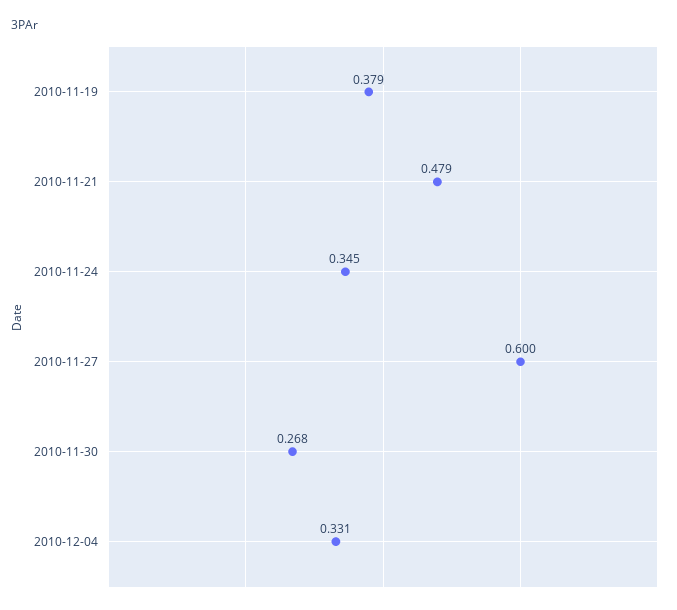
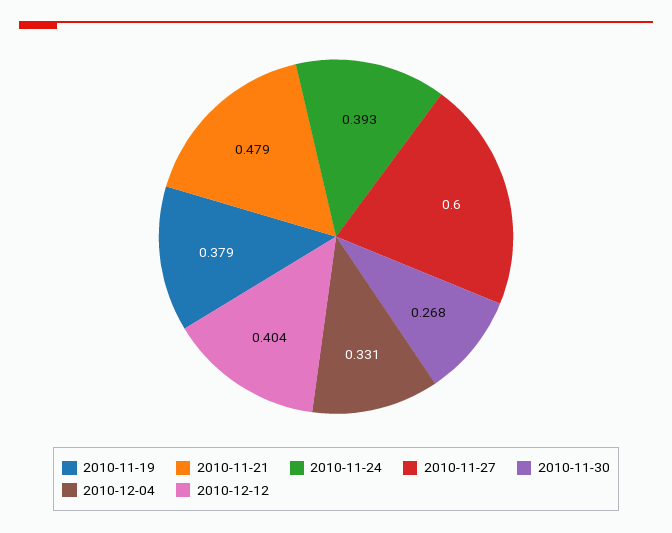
2010-11-24: 0.345 -> 0.393
2010-12-12: none -> 0.404

